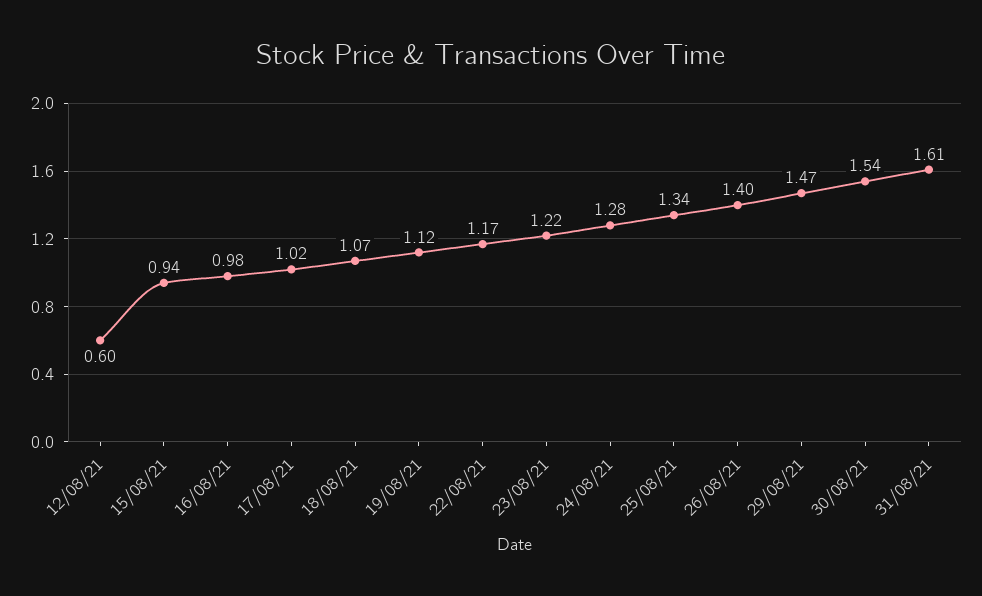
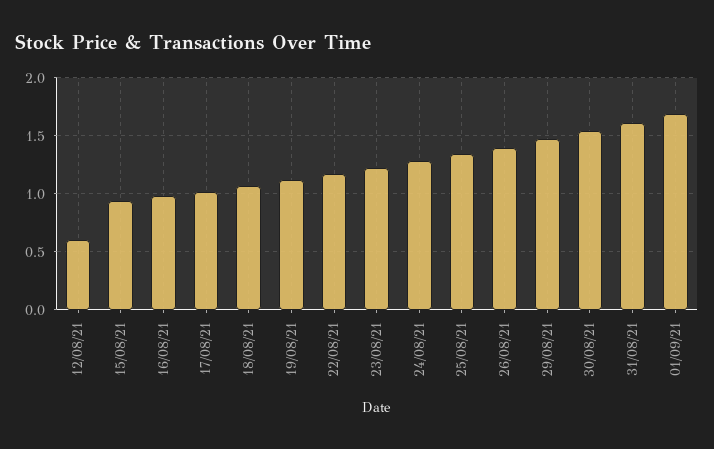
01/09/21: none -> 1.7

